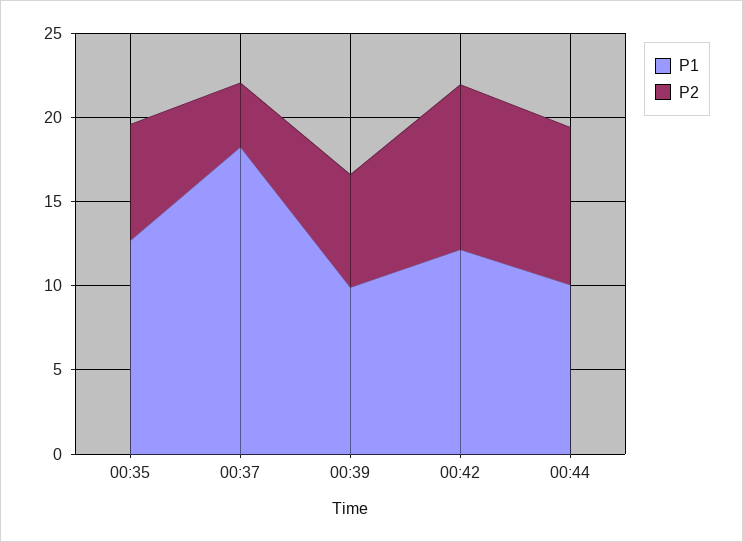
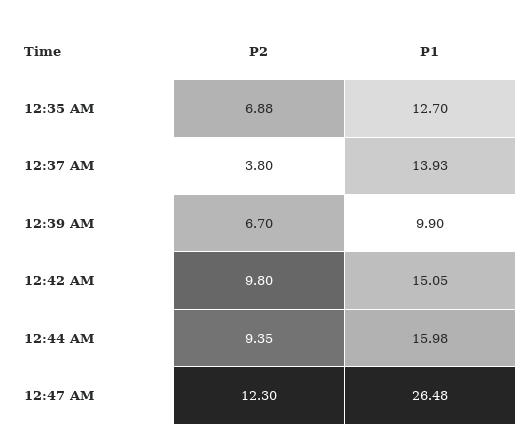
P1, 00:37: 18 -> 13.93
P1, 00:42: 12 -> 15.05
P1, 00:44: 10 -> 15.98
P2, 12:47 AM: none -> 12.3
P1, 12:47 AM: none -> 26.48

